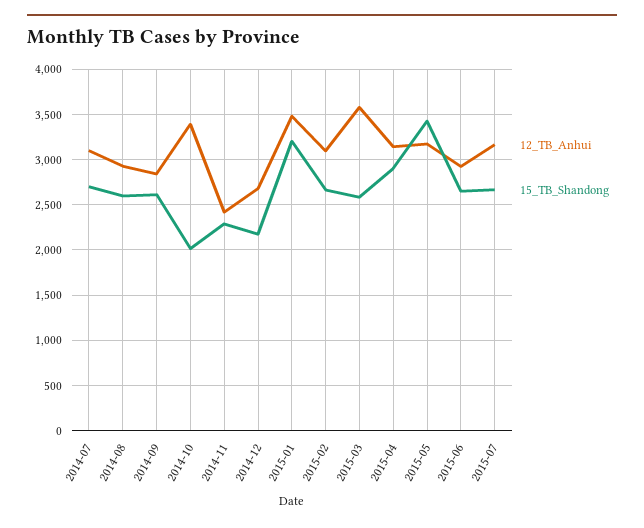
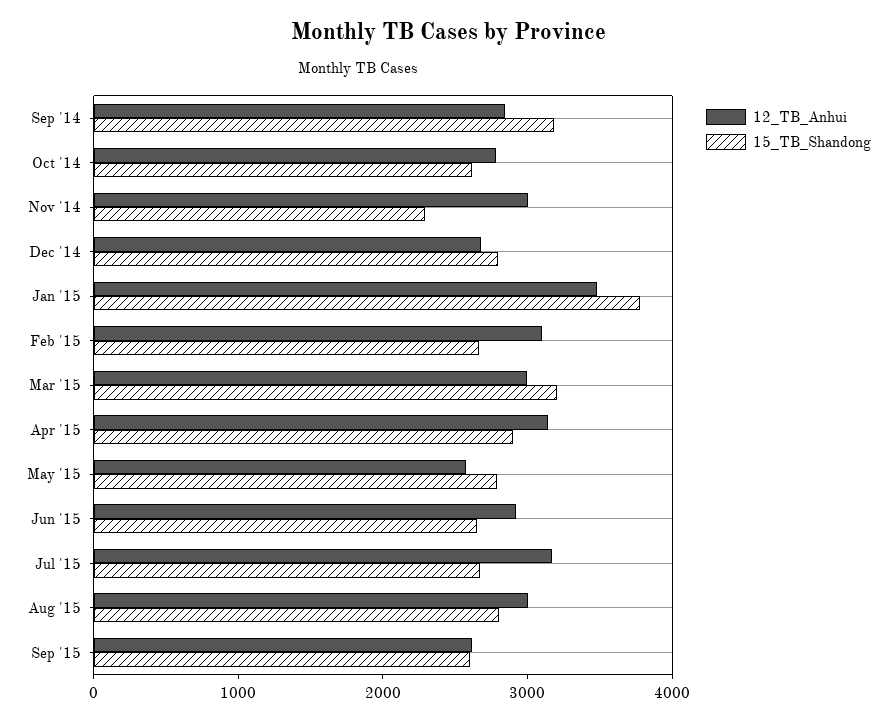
12_TB_Anhui, 2014-07: 3100 -> none
15_TB_Shandong, 2014-07: 2700 -> none
12_TB_Anhui, 2014-08: 2900 -> none
15_TB_Shandong, 2014-08: 2600 -> none
15_TB_Shandong, 2014-09: 2600 -> 3200
12_TB_Anhui, 2014-10: 3400 -> 2800
15_TB_Shandong, 2014-10: 2000 -> 2600
12_TB_Anhui, 2014-11: 2400 -> 3000
15_TB_Shandong, 2014-12: 2200 -> 2800
15_TB_Shandong, 2015-01: 3200 -> 3800
12_TB_Anhui, 2015-03: 3600 -> 3000
15_TB_Shandong, 2015-03: 2600 -> 3200
12_TB_Anhui, 2015-05: 3200 -> 2600
15_TB_Shandong, 2015-05: 3400 -> 2800
12_TB_Anhui, Aug '15: none -> 3000
15_TB_Shandong, Aug '15: none -> 2800
12_TB_Anhui, Sep '15: none -> 2600
15_TB_Shandong, Sep '15: none -> 2600

